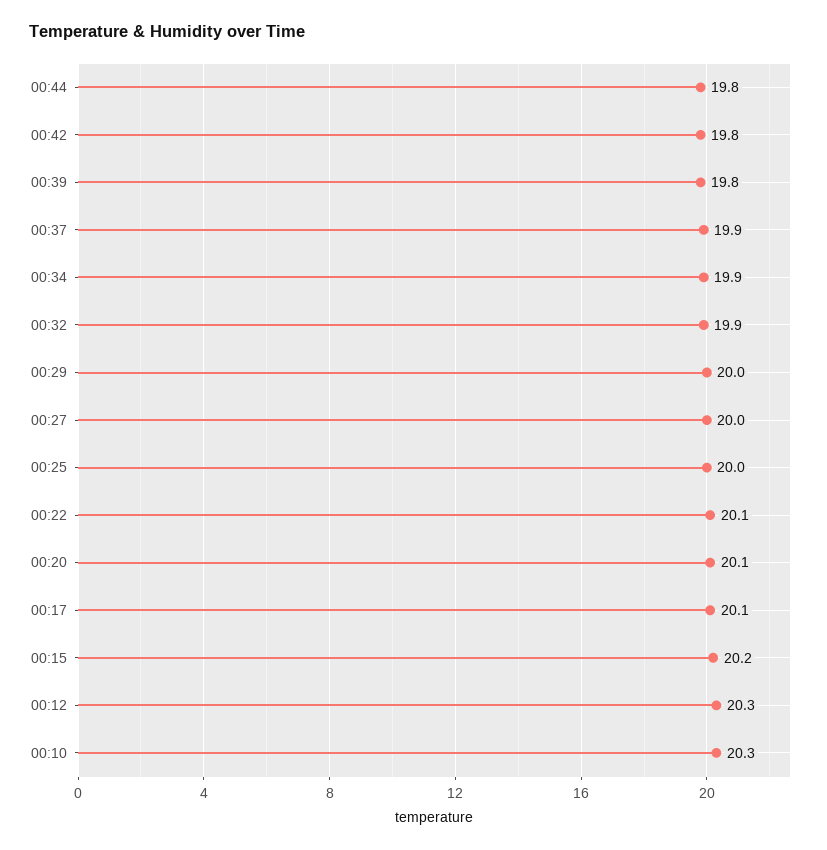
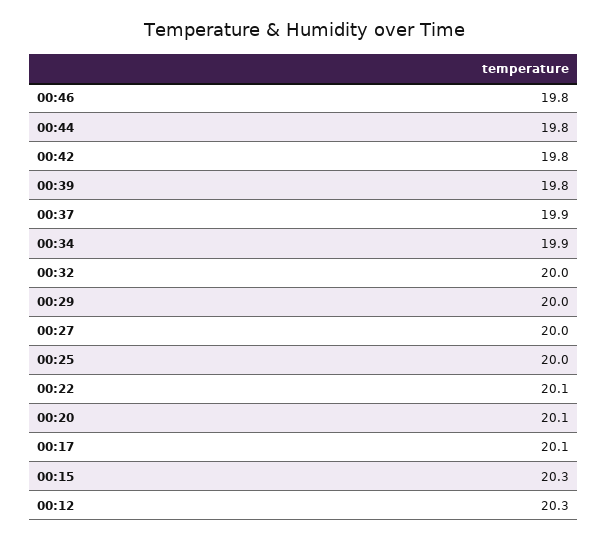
00:32: 19.9 -> 20
00:15: 20.2 -> 20.3
00:10: 20.3 -> none
00:46: none -> 19.8

